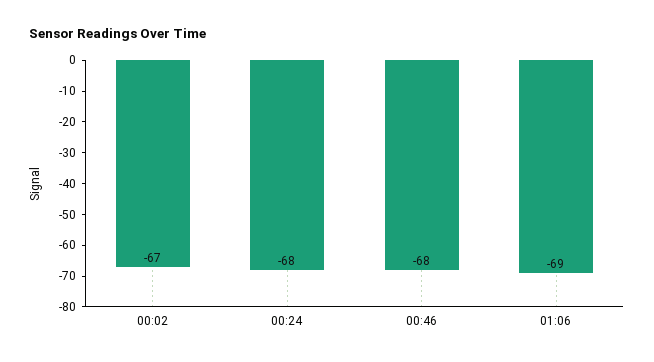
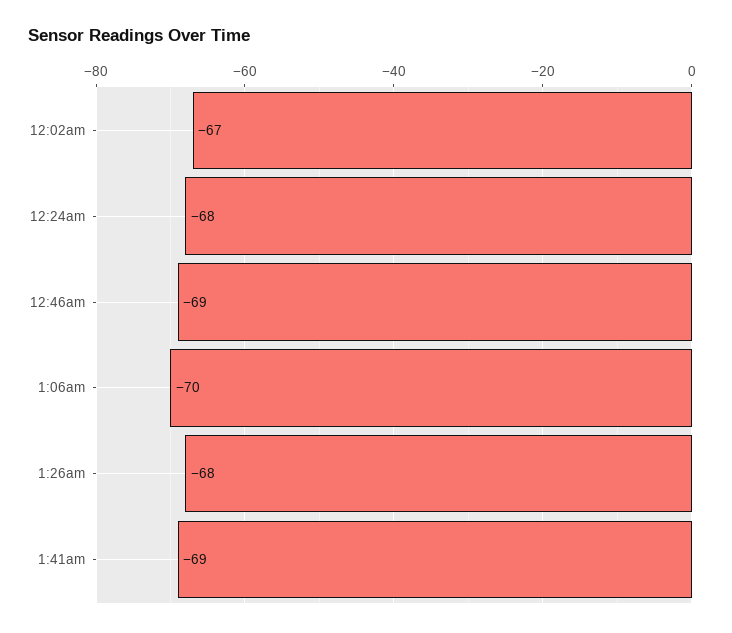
00:46: -68 -> -69
01:06: -69 -> -70
1:26am: none -> -68
1:41am: none -> -69

